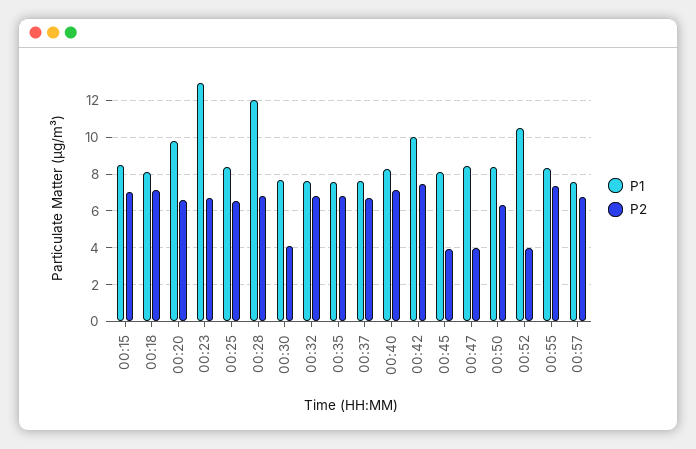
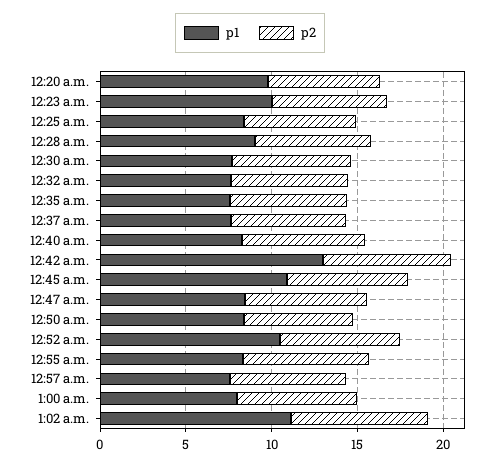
P1, 00:15: 8.5 -> none
P2, 00:15: 7 -> none
P1, 00:18: 8 -> none
P2, 00:18: 7 -> none
P1, 00:23: 13 -> 10
P1, 00:28: 12 -> 9
P2, 00:30: 4 -> 7
P1, 00:42: 10 -> 13
P1, 00:45: 8 -> 11
P2, 00:45: 4 -> 7
P2, 00:47: 4 -> 7
P2, 00:52: 4 -> 7
P1, 1:00 a.m.: none -> 8
P2, 1:00 a.m.: none -> 7
P1, 1:02 a.m.: none -> 11
P2, 1:02 a.m.: none -> 8

